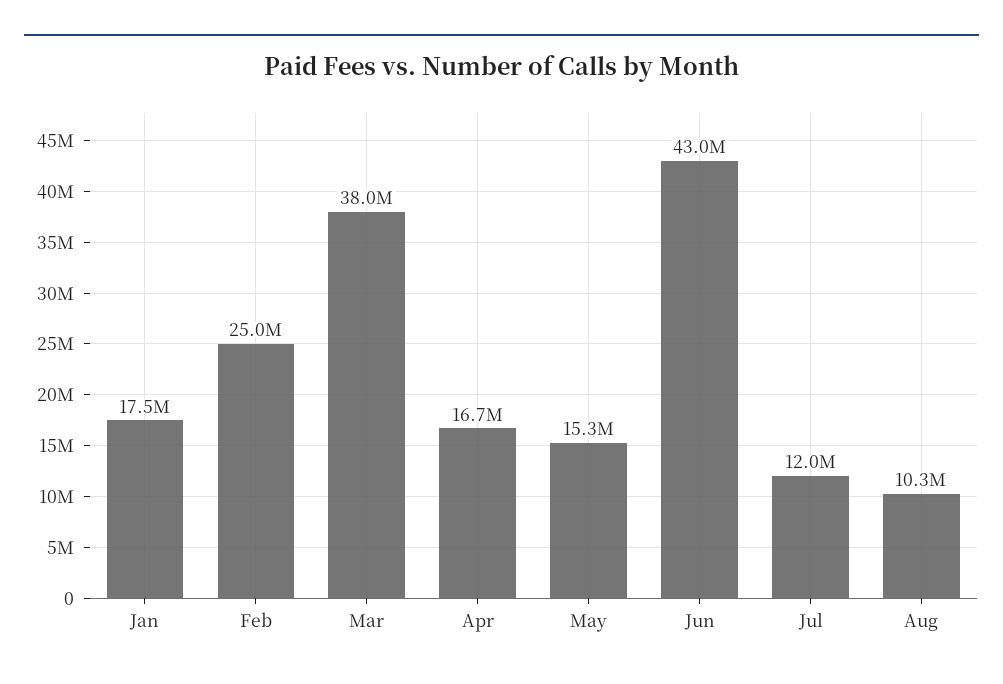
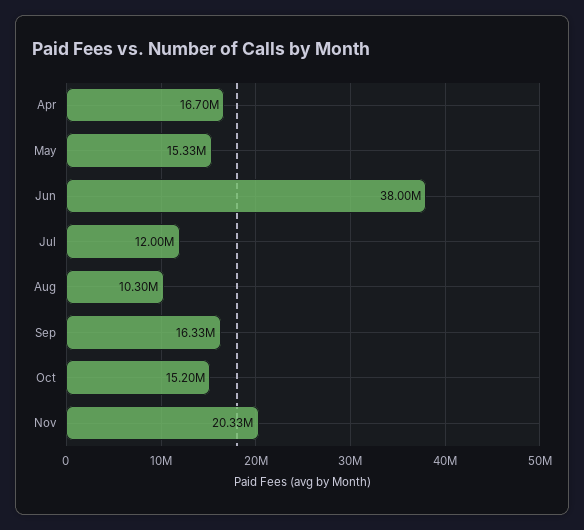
Jan: 17500000 -> none
Feb: 25000000 -> none
Mar: 38000000 -> none
Jun: 43000000 -> 38000000
Sep: none -> 16330000
Oct: none -> 15200000
Nov: none -> 20330000

